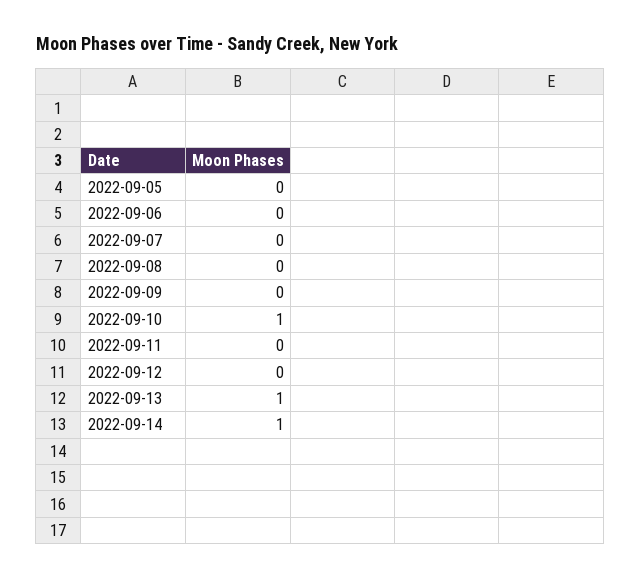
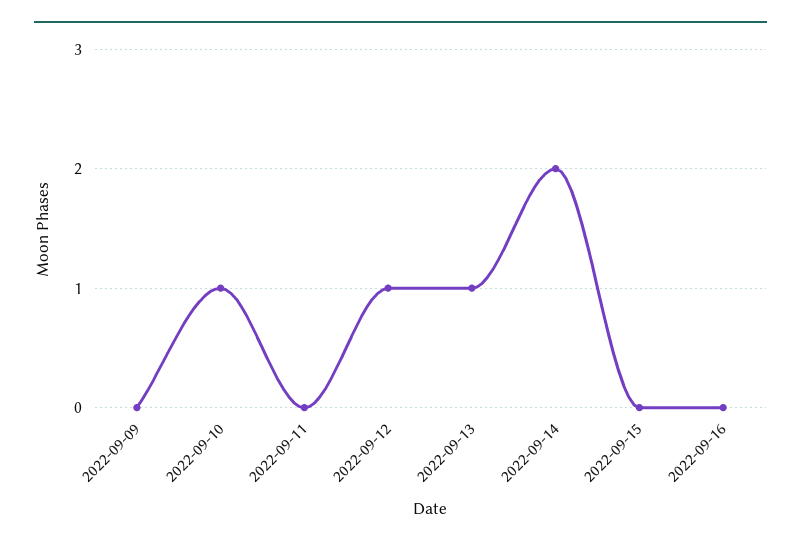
2022-09-05: 0 -> none
2022-09-06: 0 -> none
2022-09-07: 0 -> none
2022-09-08: 0 -> none
2022-09-12: 0 -> 1
2022-09-14: 1 -> 2
2022-09-15: none -> 0
2022-09-16: none -> 0

